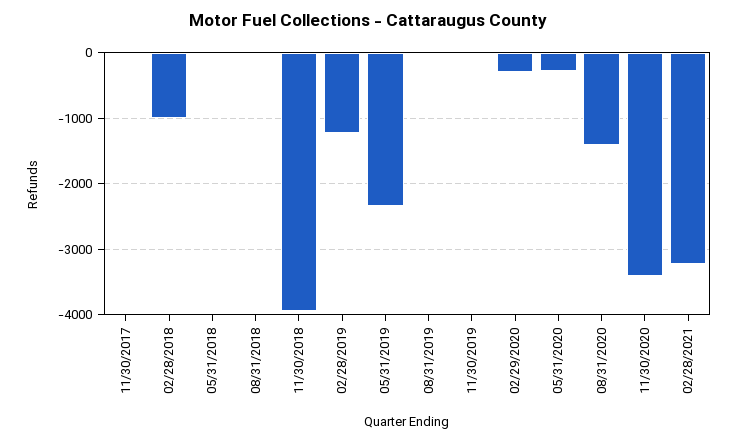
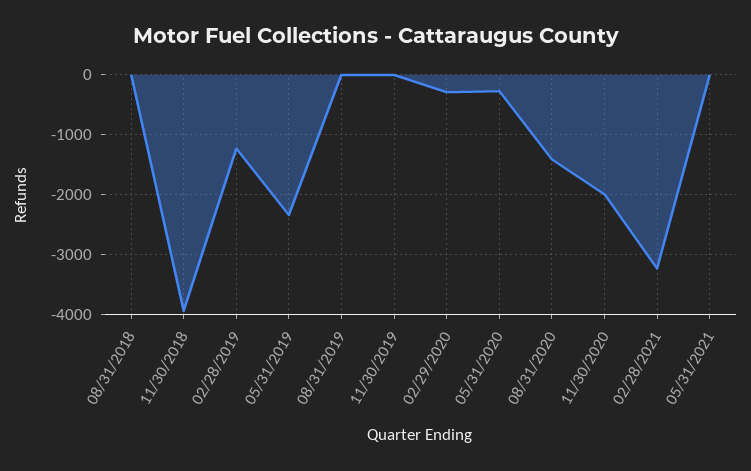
11/30/2017: 0 -> none
02/28/2018: -1000 -> none
05/31/2018: 0 -> none
11/30/2020: -3400 -> -2000
05/31/2021: none -> 0

